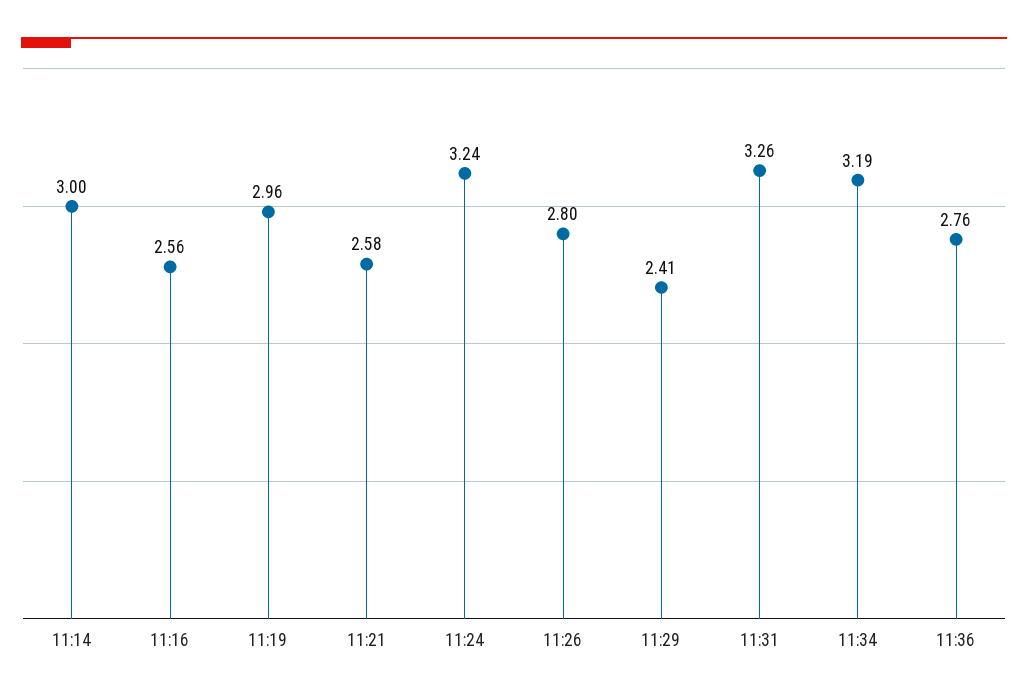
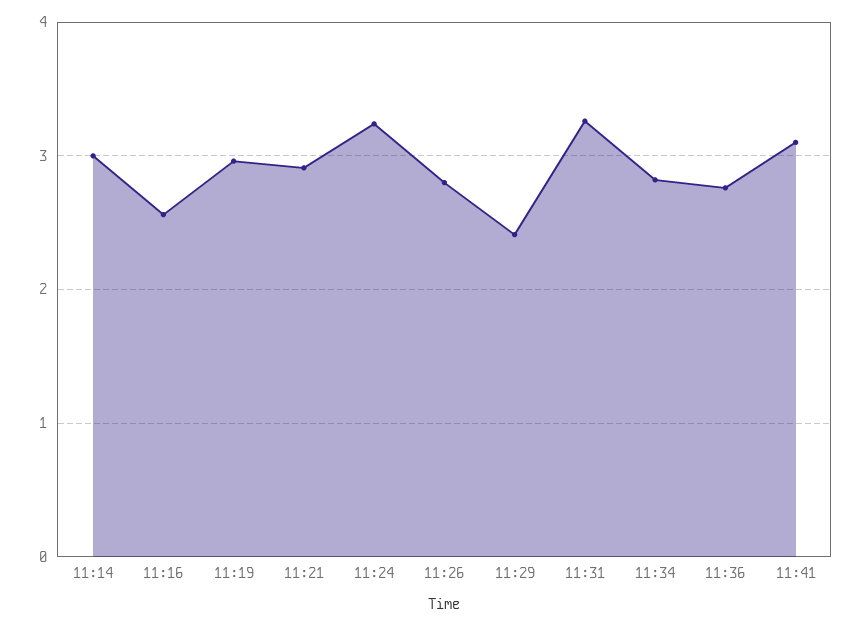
11:21: 2.58 -> 2.9
11:34: 3.19 -> 2.8
11:41: none -> 3.1

